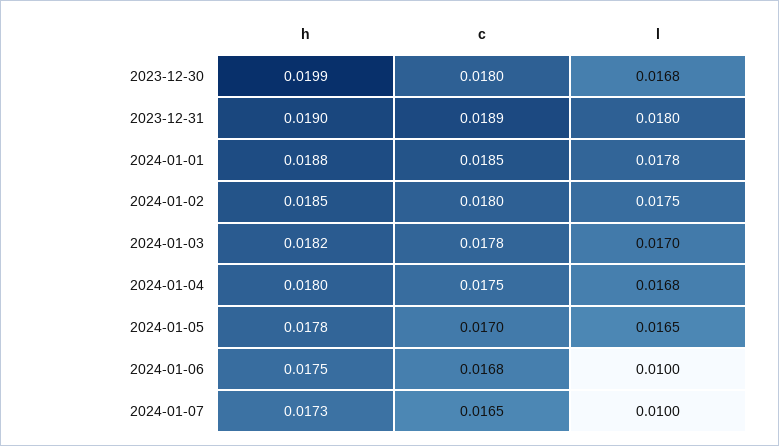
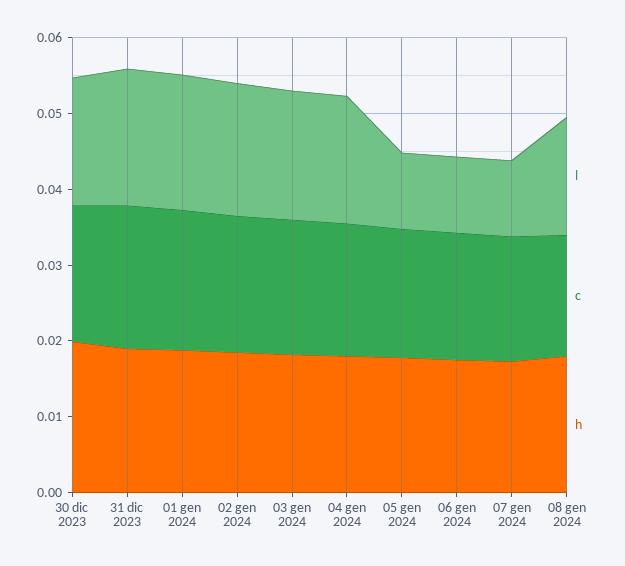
l, 2024-01-05: 0.0165 -> 0.01
l, 08 gen 2024: none -> 0.016
c, 08 gen 2024: none -> 0.016
h, 08 gen 2024: none -> 0.018

